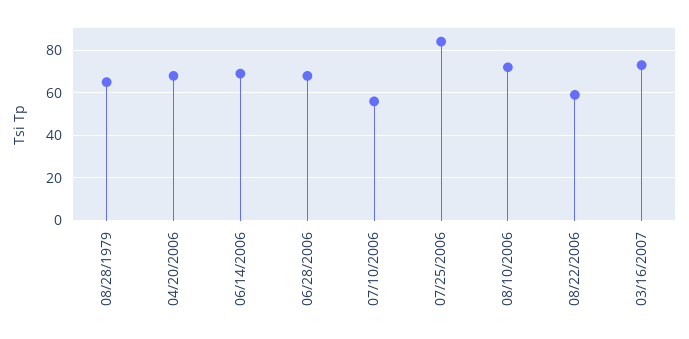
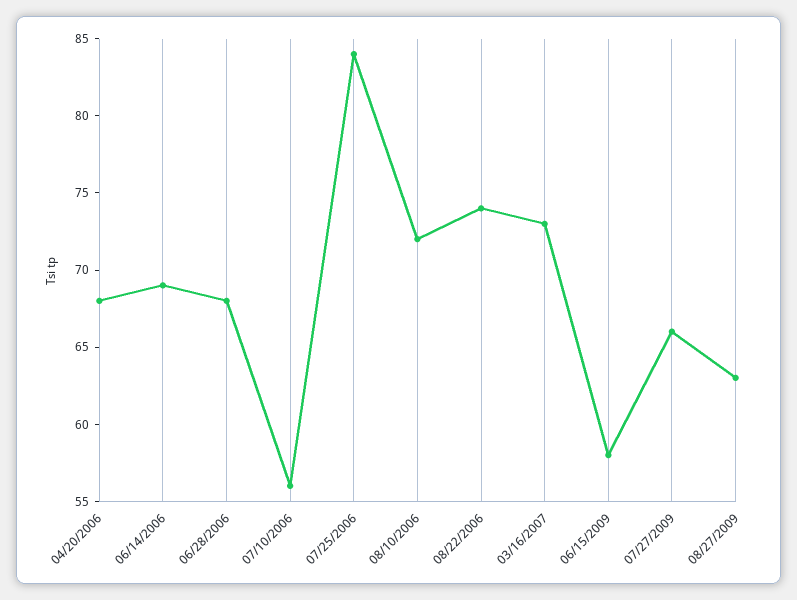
08/28/1979: 65 -> none
08/22/2006: 60 -> 74
06/15/2009: none -> 58
07/27/2009: none -> 66
08/27/2009: none -> 63

